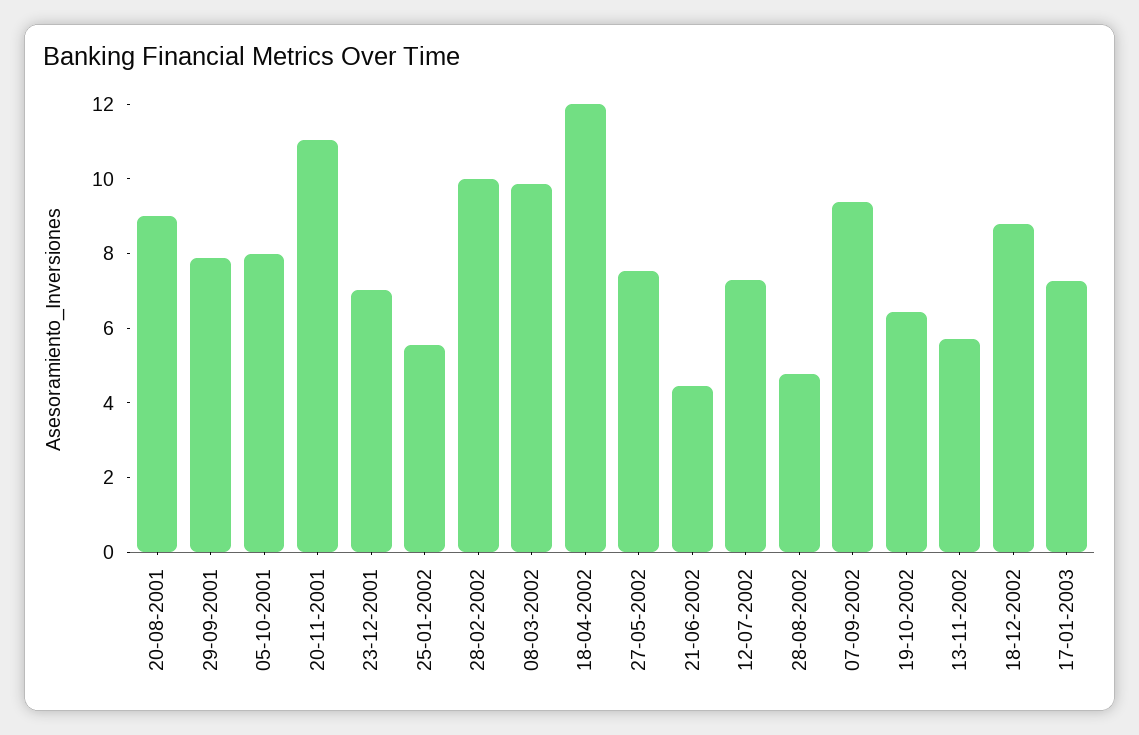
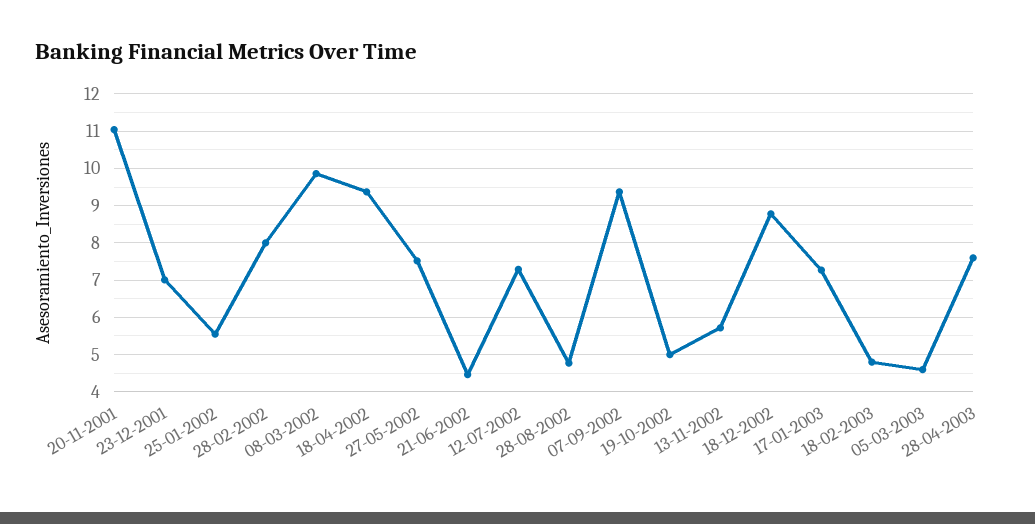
20-08-2001: 9 -> none
29-09-2001: 8 -> none
05-10-2001: 8 -> none
28-02-2002: 10 -> 8
18-04-2002: 12 -> 9.4
19-10-2002: 6.5 -> 5
18-02-2003: none -> 4.8
05-03-2003: none -> 4.6
28-04-2003: none -> 7.6

